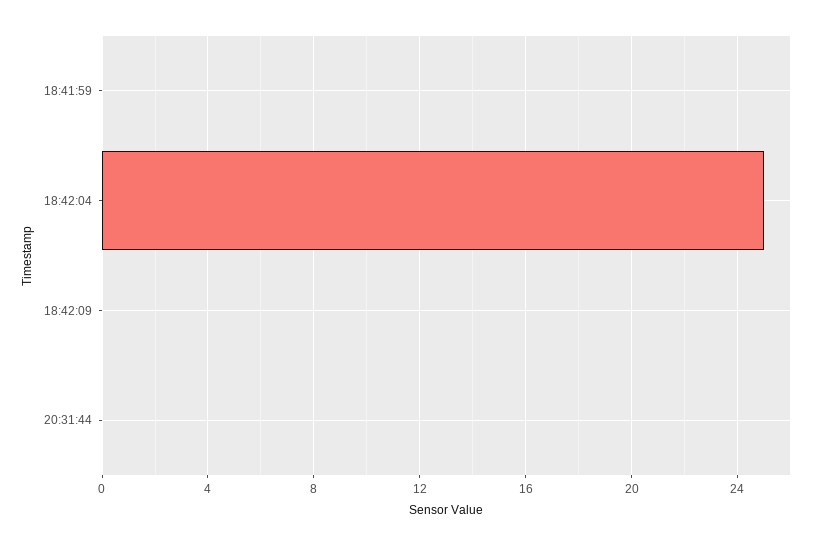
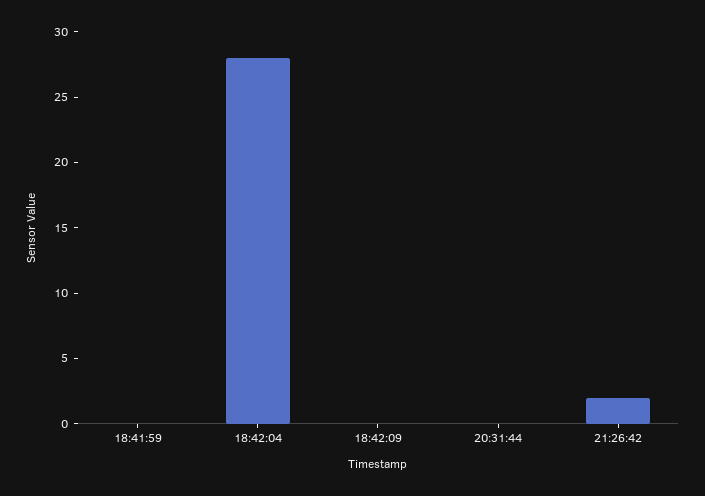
18:42:04: 25 -> 28
21:26:42: none -> 2

